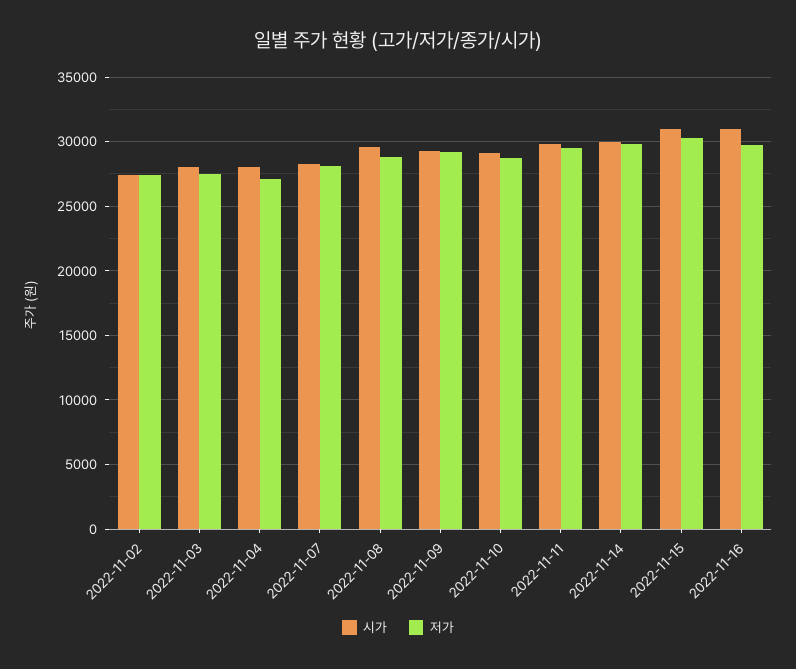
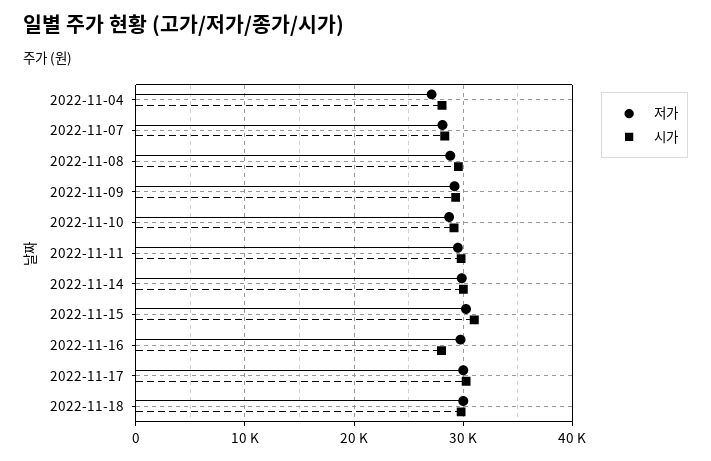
시가, 2022-11-02: 27500 -> none
저가, 2022-11-02: 27500 -> none
시가, 2022-11-03: 28000 -> none
저가, 2022-11-03: 27500 -> none
시가, 2022-11-16: 31000 -> 28000
저가, 2022-11-17: none -> 30000
시가, 2022-11-17: none -> 30000
저가, 2022-11-18: none -> 30000
시가, 2022-11-18: none -> 30000

